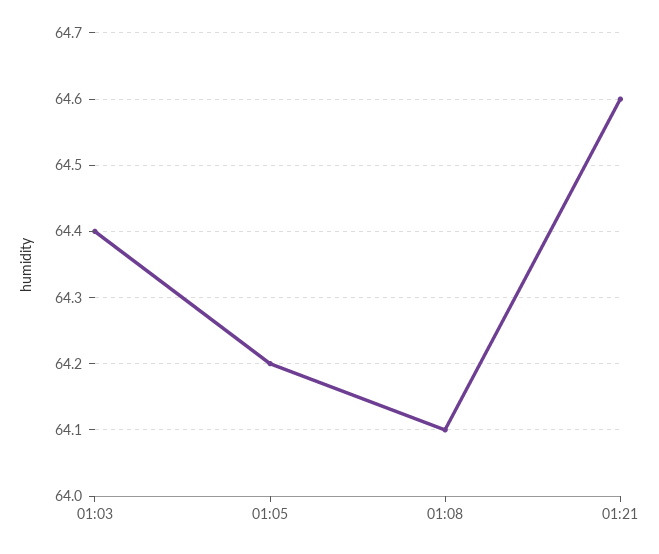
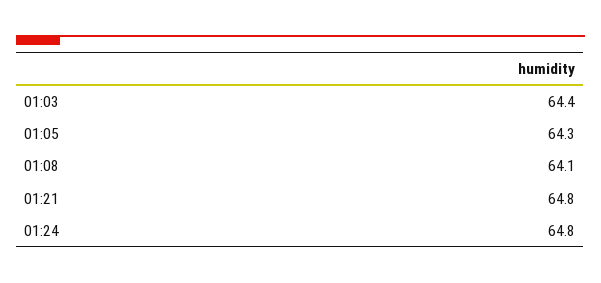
01:05: 64.2 -> 64.3
01:21: 64.6 -> 64.8
01:24: none -> 64.8

